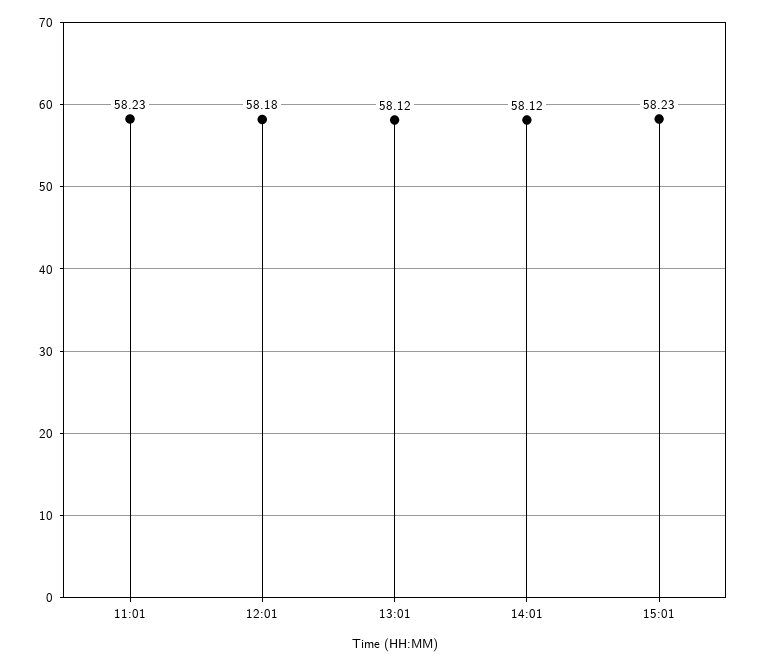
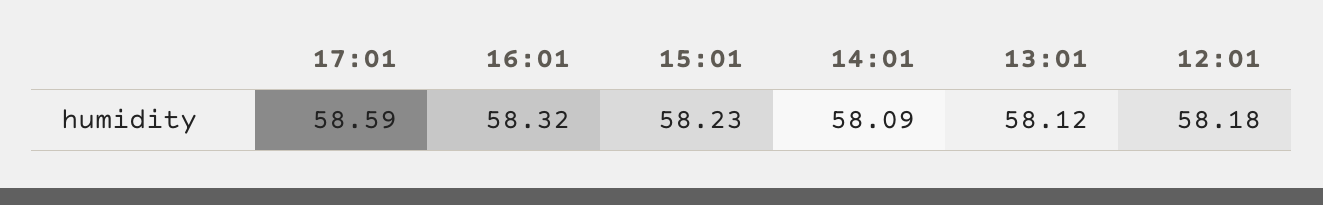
11:01: 58.23 -> none
14:01: 58.12 -> 58.09
17:01: none -> 58.59
16:01: none -> 58.32

